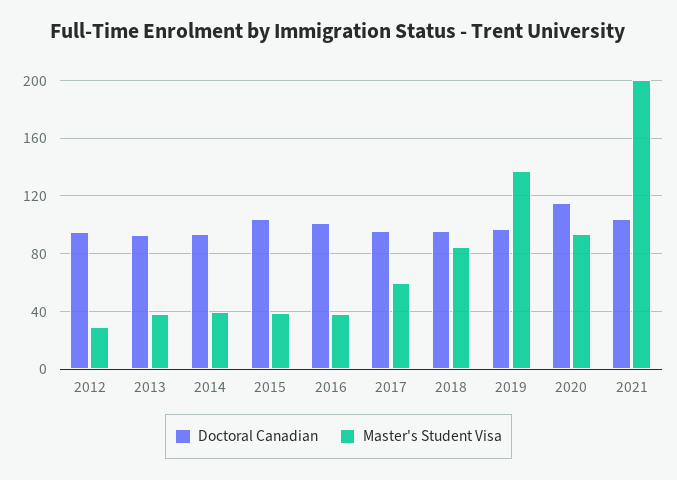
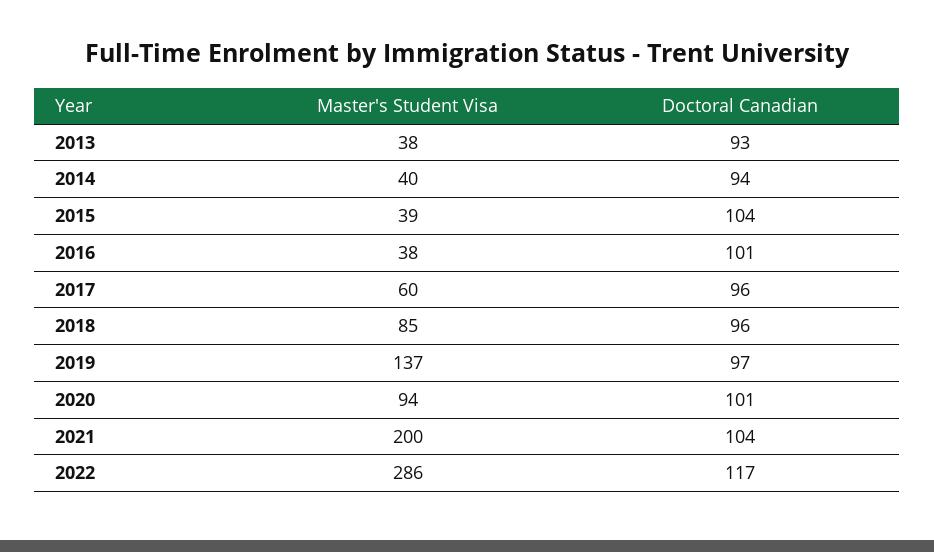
Doctoral Canadian, 2012: 95 -> none
Master's Student Visa, 2012: 30 -> none
Doctoral Canadian, 2020: 115 -> 101
Master's Student Visa, 2022: none -> 286
Doctoral Canadian, 2022: none -> 117

